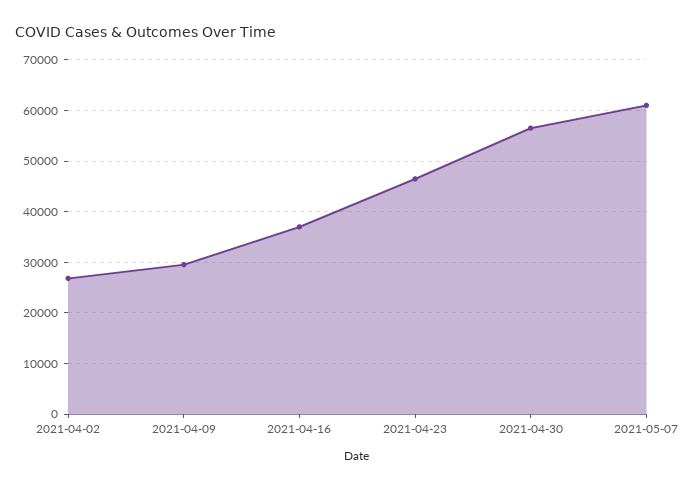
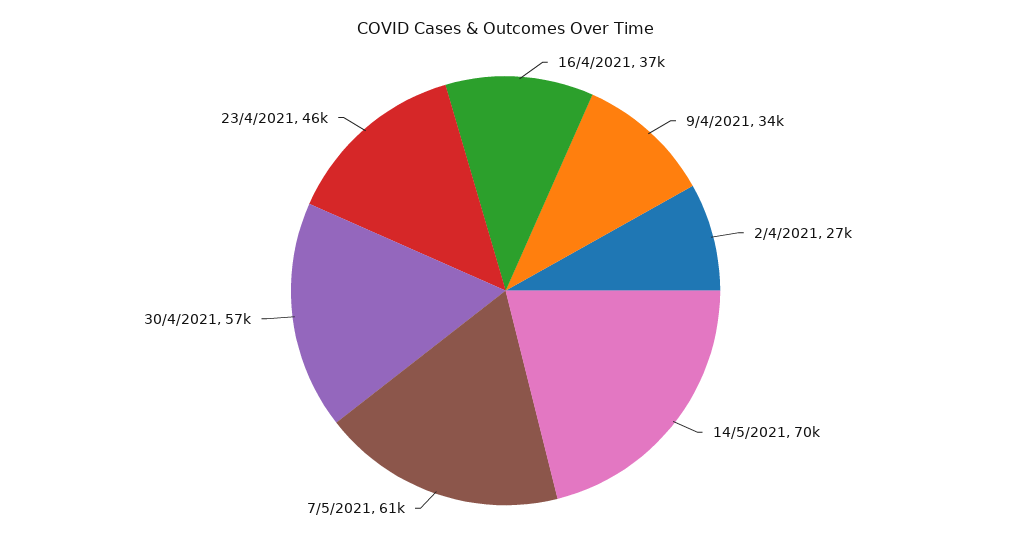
2021-04-09: 30000 -> 34000
14/5/2021: none -> 70000

